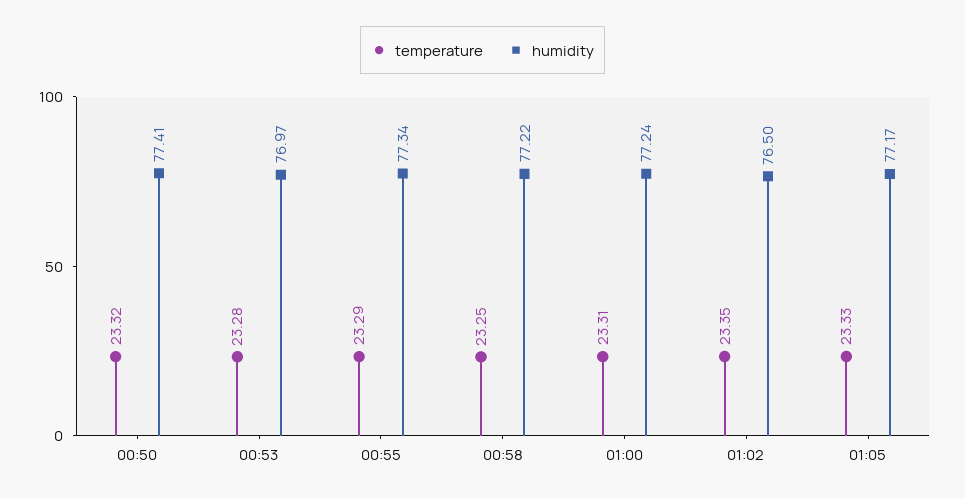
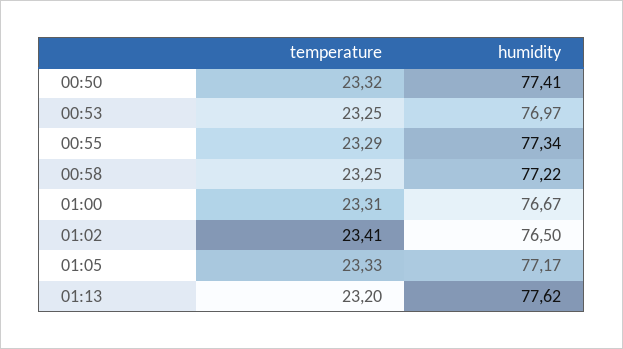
temperature, 00:53: 23.28 -> 23.25
humidity, 01:00: 77.24 -> 76.67
temperature, 01:02: 23.35 -> 23.41
temperature, 01:13: none -> 23.2
humidity, 01:13: none -> 77.62

